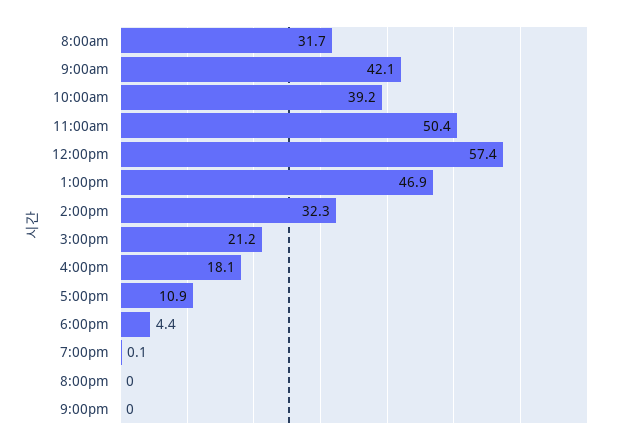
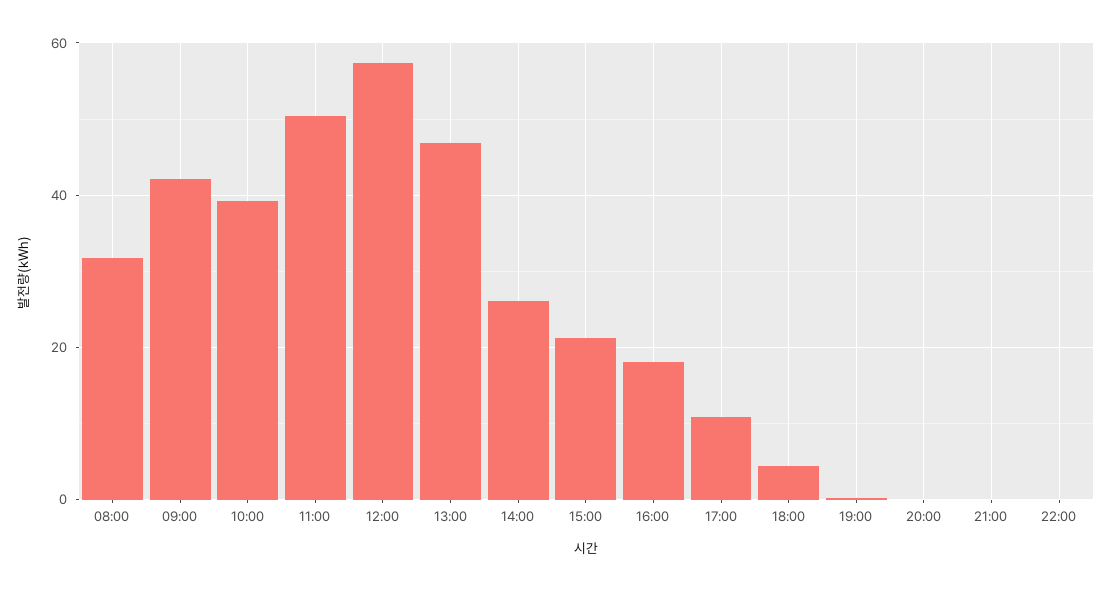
2:00pm: 32.3 -> 26
22:00: none -> 0

